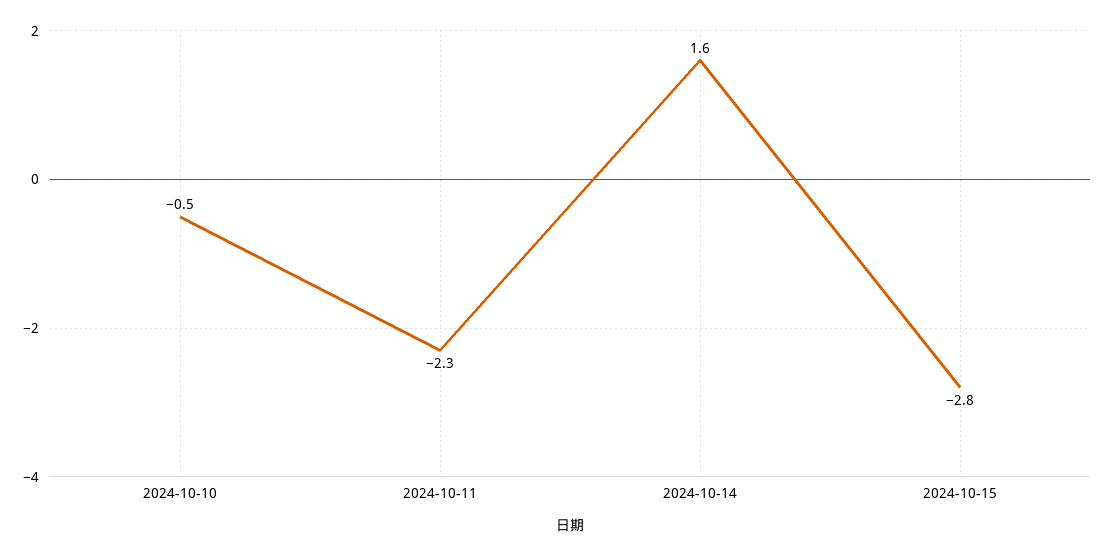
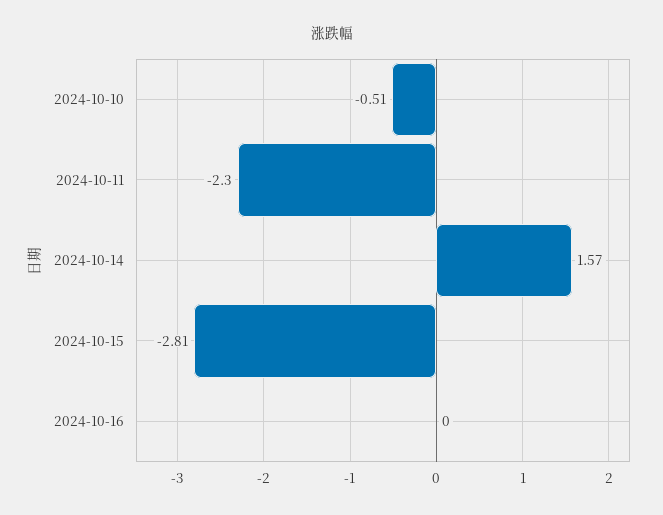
2024-10-16: none -> 0

